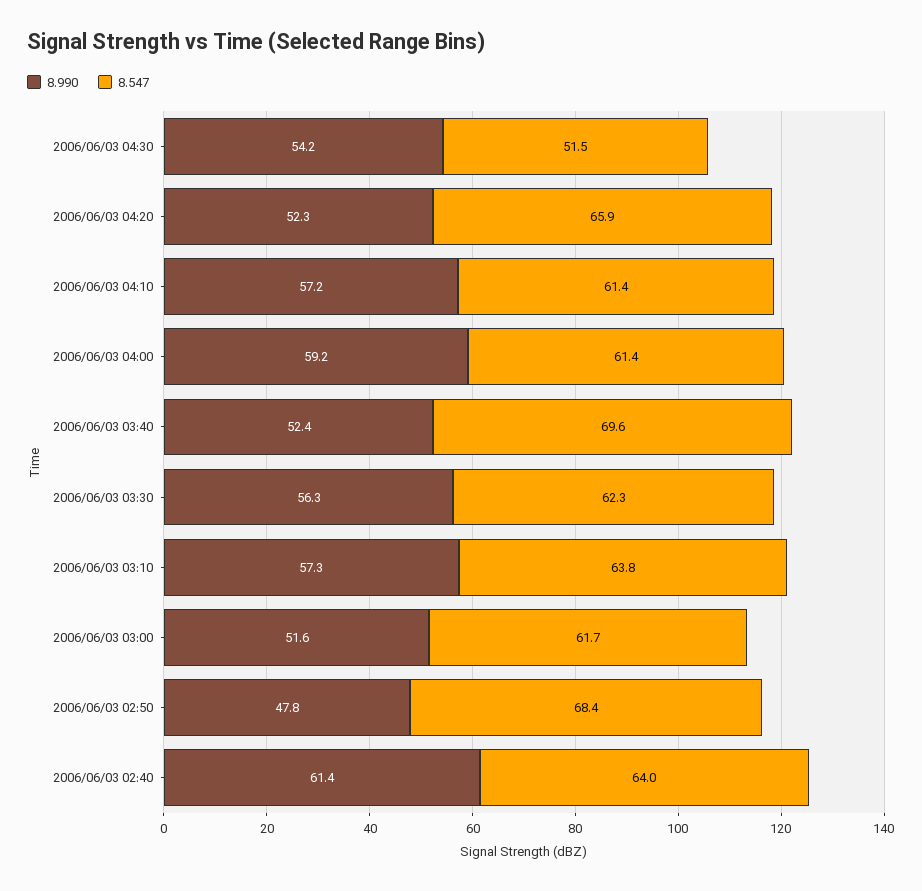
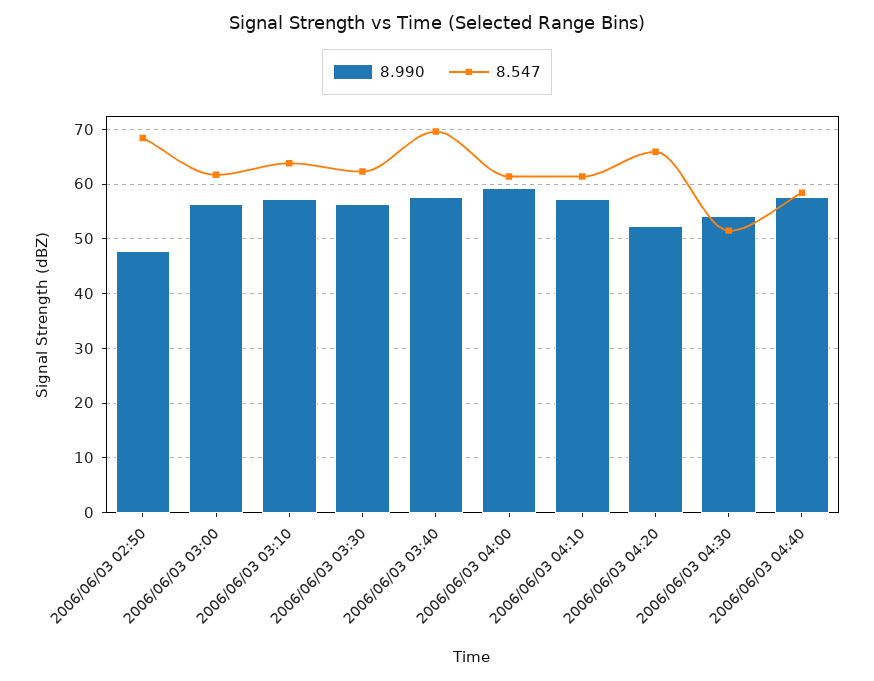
8.990, 2006/06/03 03:40: 52.4 -> 58
8.990, 2006/06/03 03:00: 51.6 -> 56
8.990, 2006/06/03 02:40: 61.4 -> none
8.547, 2006/06/03 02:40: 64 -> none
8.990, 2006/06/03 04:40: none -> 58
8.547, 2006/06/03 04:40: none -> 58

